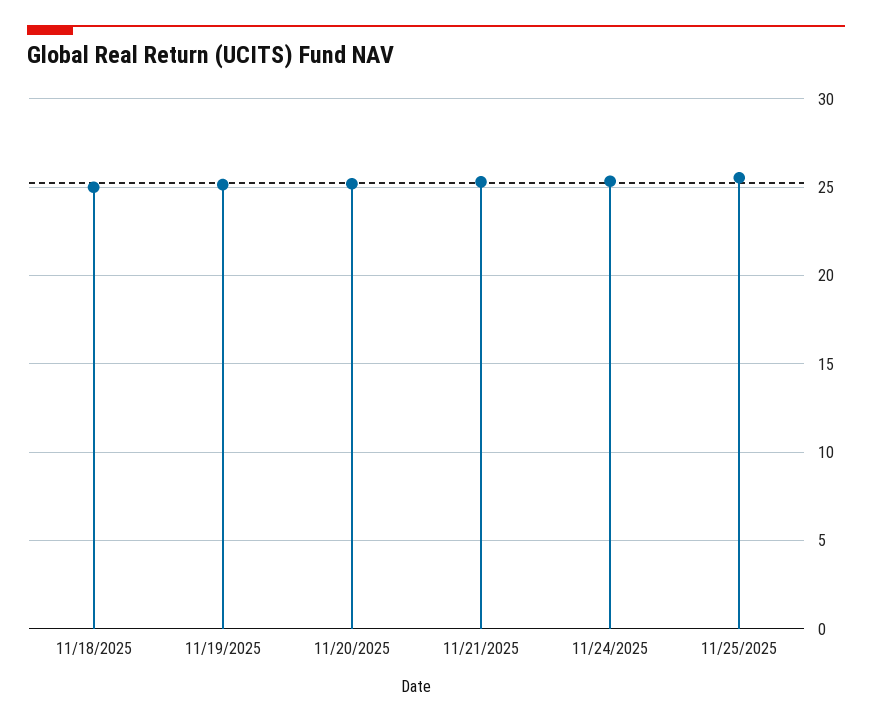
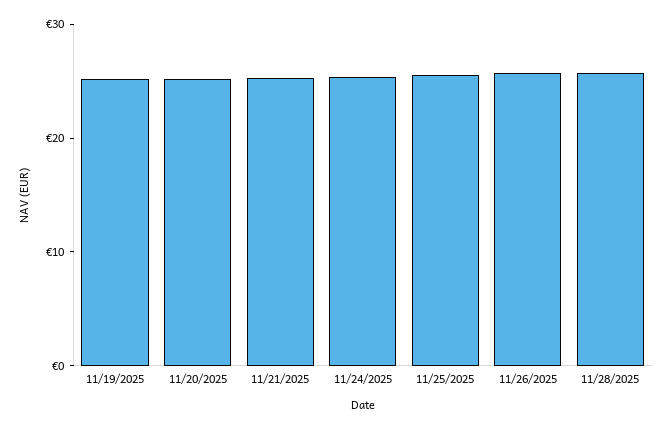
11/18/2025: 25 -> none
11/26/2025: none -> 26
11/28/2025: none -> 26

